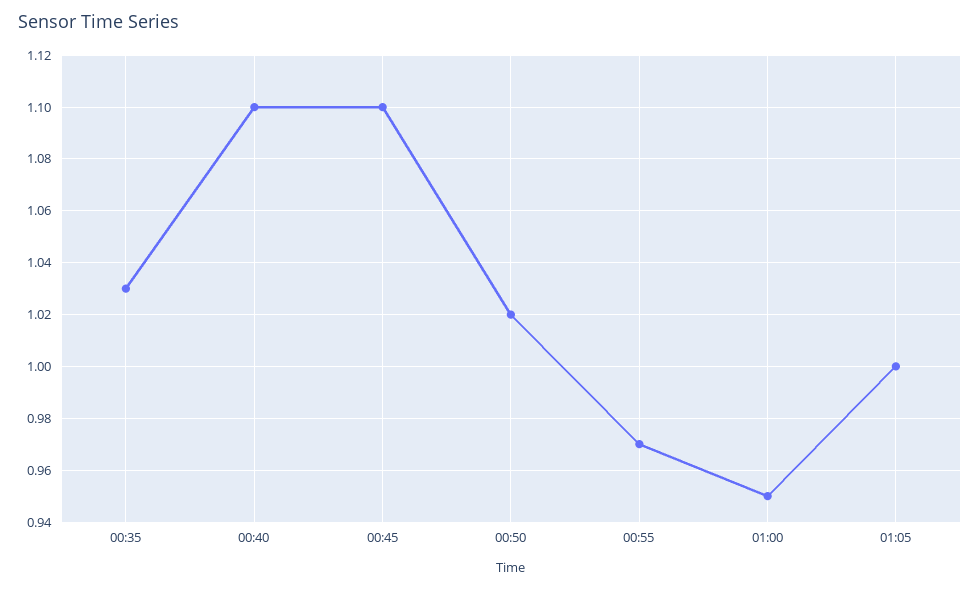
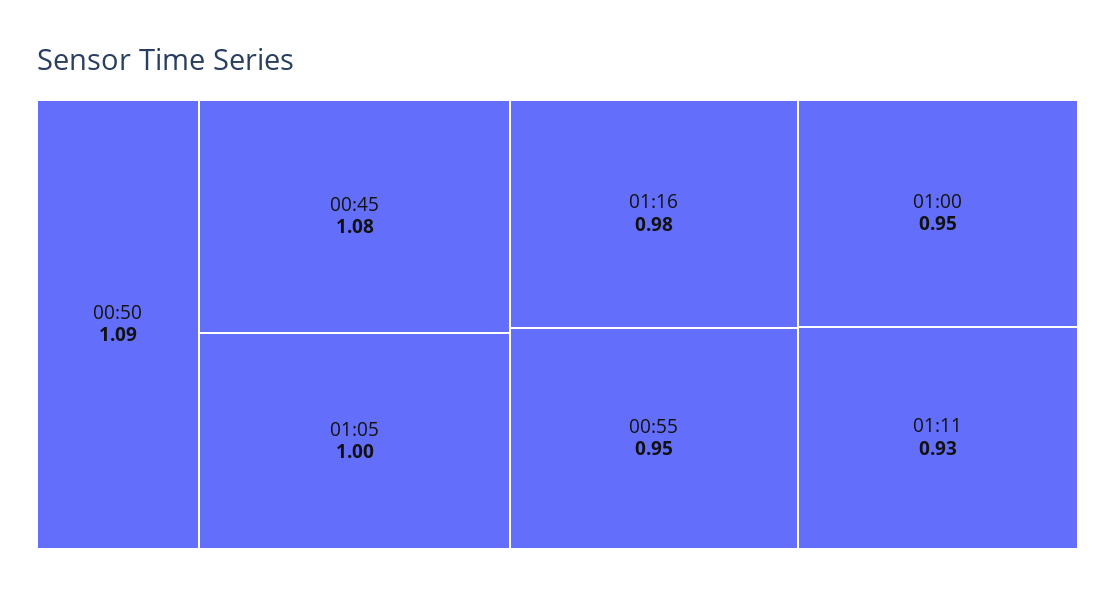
00:35: 1.03 -> none
00:40: 1.1 -> none
00:45: 1.1 -> 1.08
00:50: 1.02 -> 1.09
00:55: 0.97 -> 0.95
01:16: none -> 0.98
01:11: none -> 0.93

